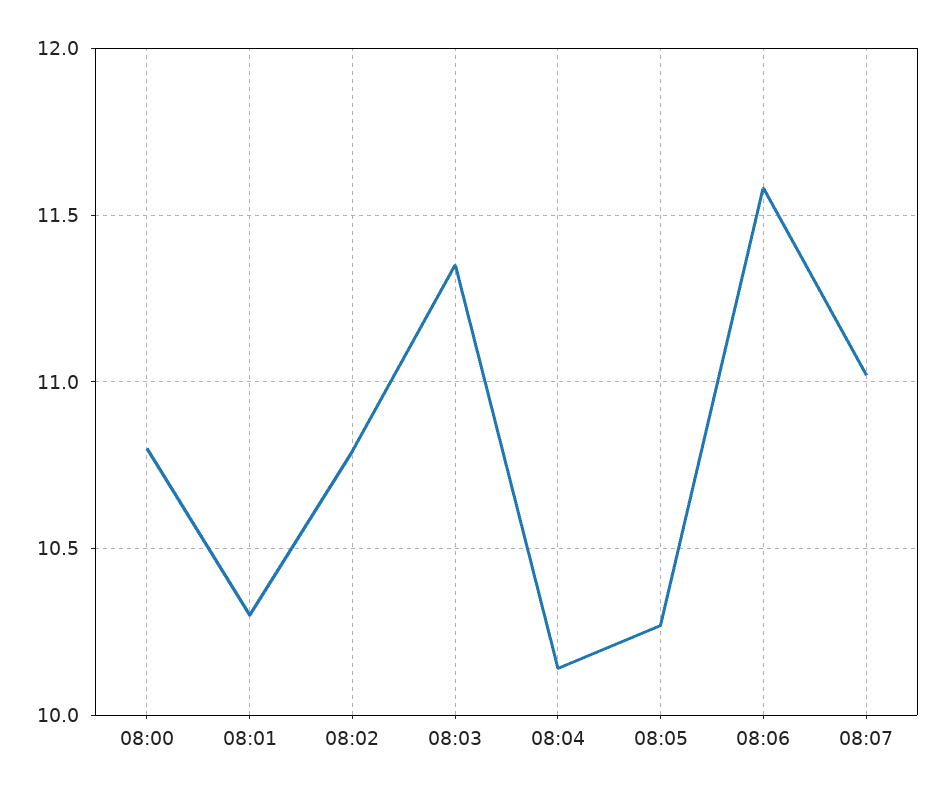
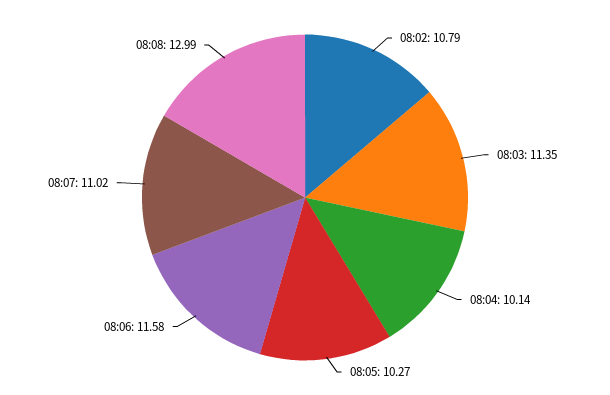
08:00: 10.8 -> none
08:01: 10.3 -> none
08:08: none -> 12.99

